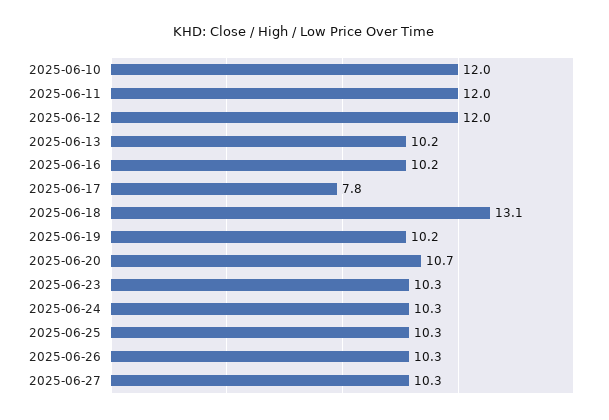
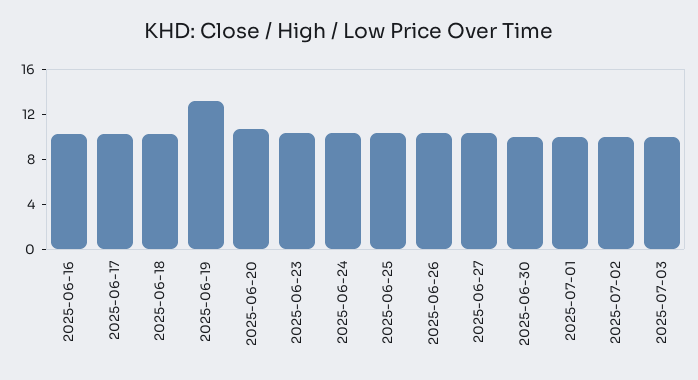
2025-06-10: 12 -> none
2025-06-11: 12 -> none
2025-06-12: 12 -> none
2025-06-13: 10.2 -> none
2025-06-17: 7.8 -> 10
2025-06-18: 13.1 -> 10
2025-06-19: 10.2 -> 13
2025-06-30: none -> 10
2025-07-01: none -> 10
2025-07-02: none -> 10
2025-07-03: none -> 10

